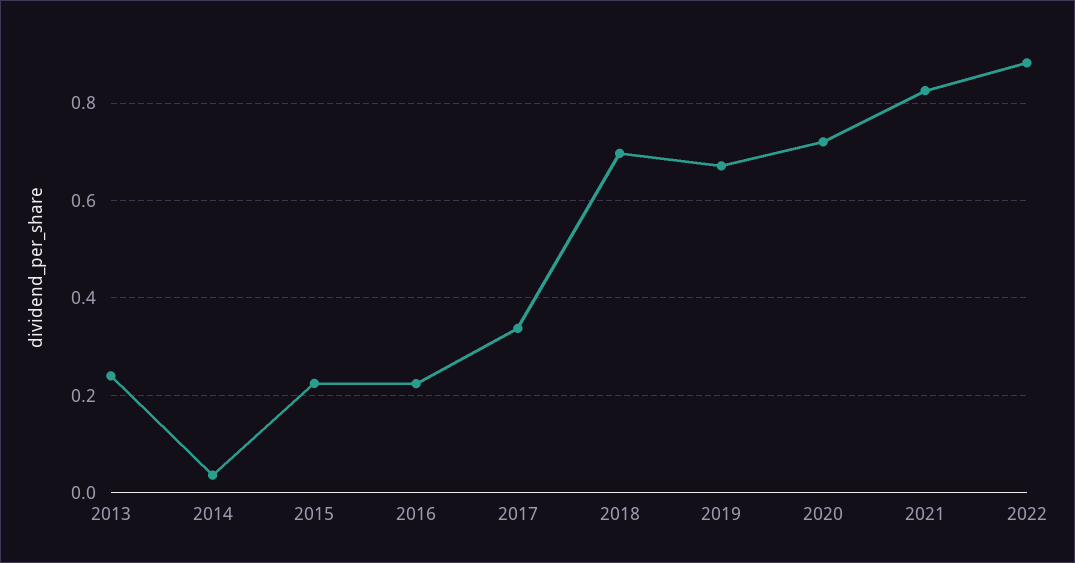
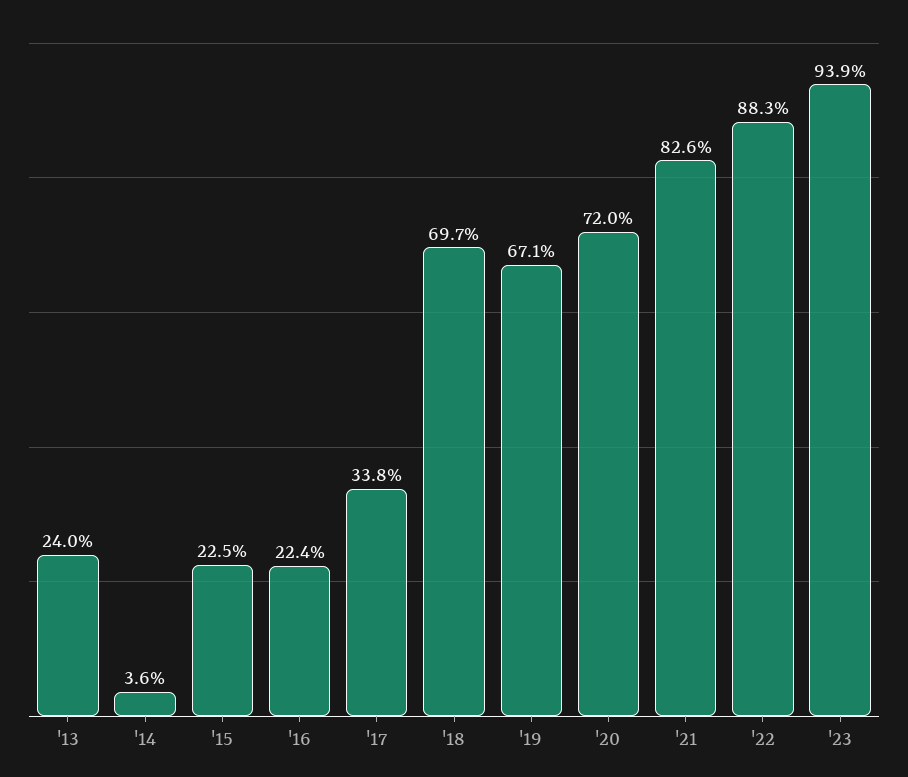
'23: none -> 0.939

